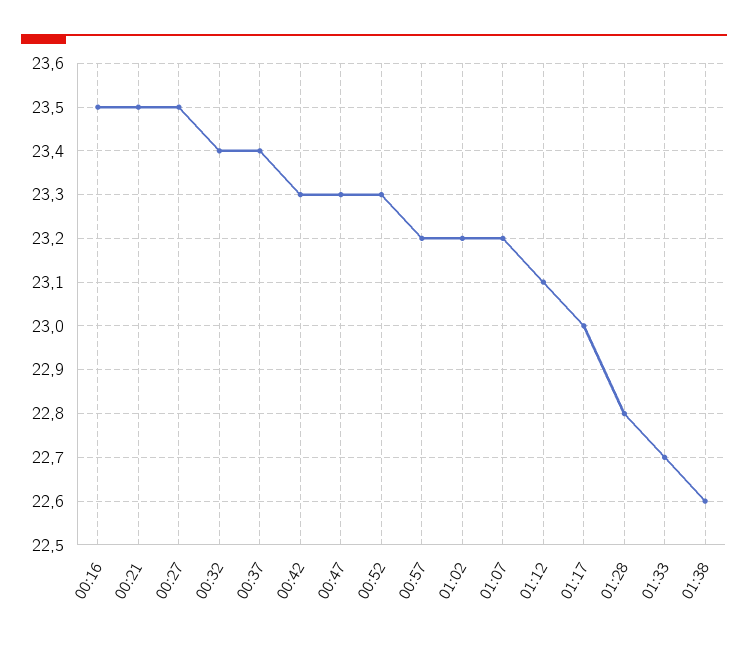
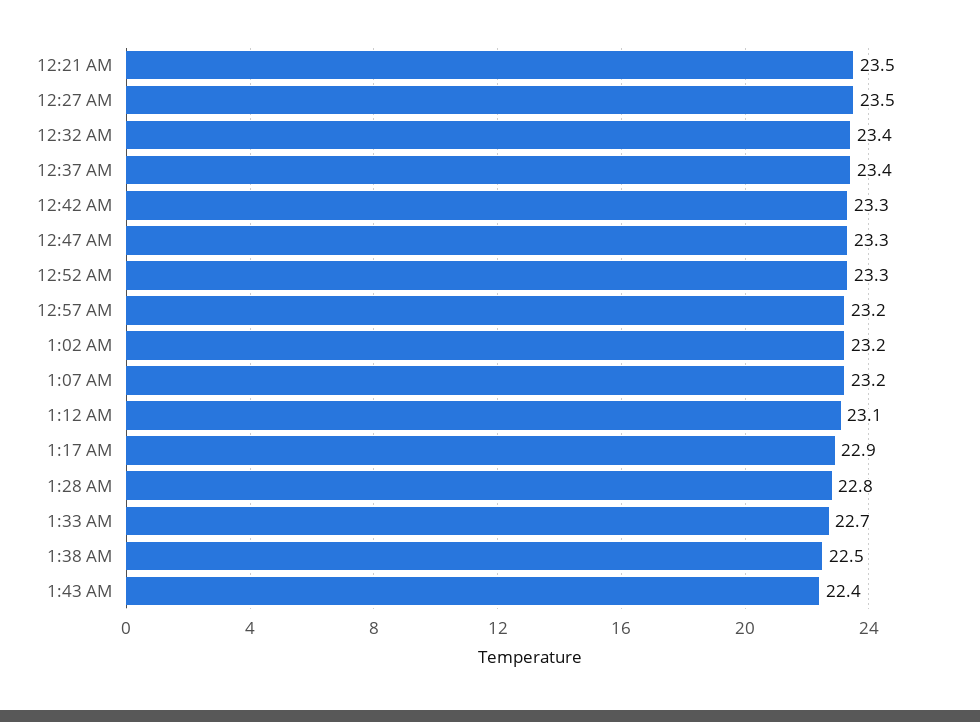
00:16: 23.5 -> none
01:17: 23 -> 22.9
01:38: 22.6 -> 22.5
1:43 AM: none -> 22.4

